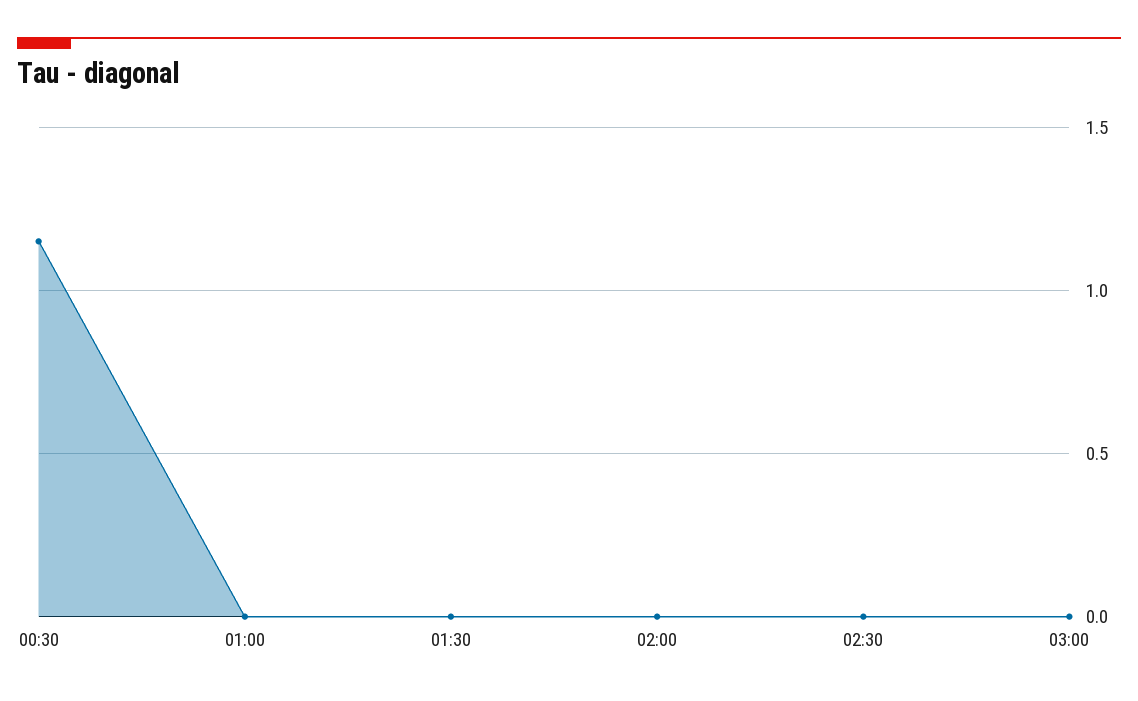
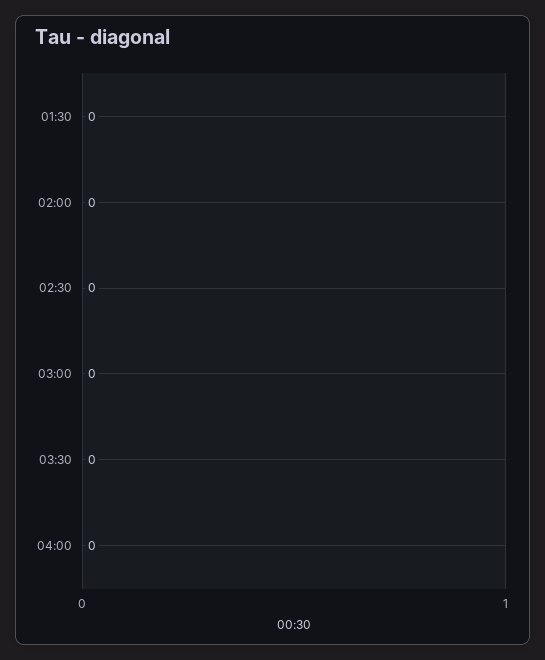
00:30: 1.15 -> none
01:00: 0 -> none
03:30: none -> 0
04:00: none -> 0

